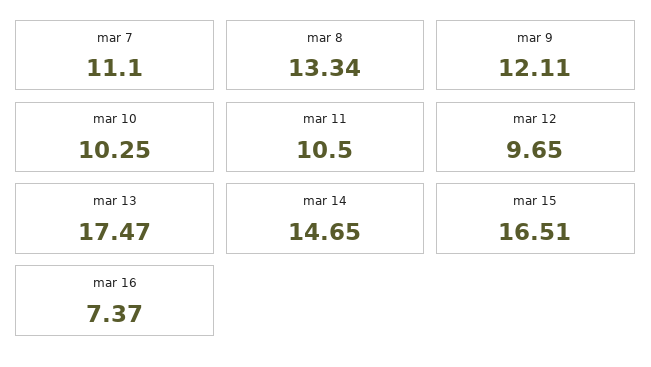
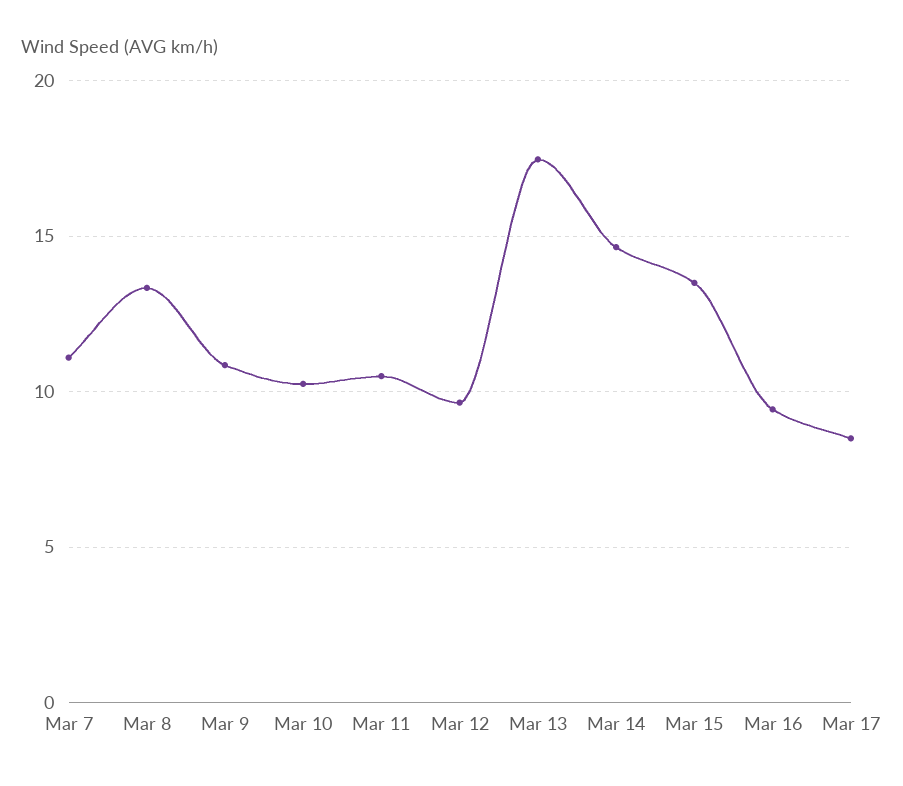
mar 9: 12.11 -> 11
mar 15: 16.51 -> 13.5
mar 16: 7.37 -> 9.5
Mar 17: none -> 8.5

